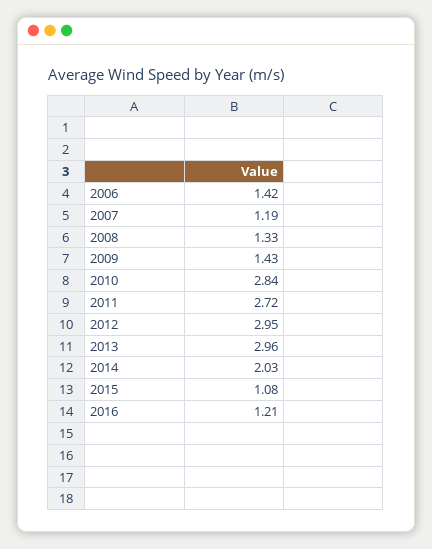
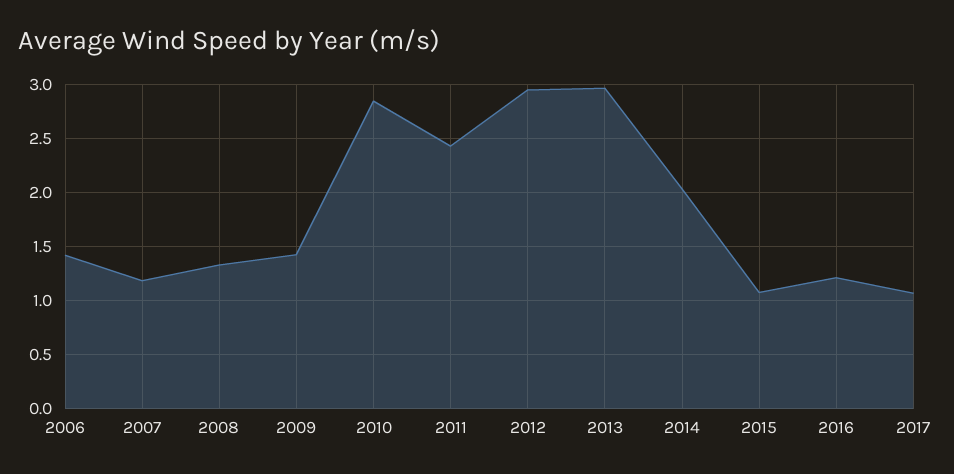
2011: 2.72 -> 2.4
2017: none -> 1.1

